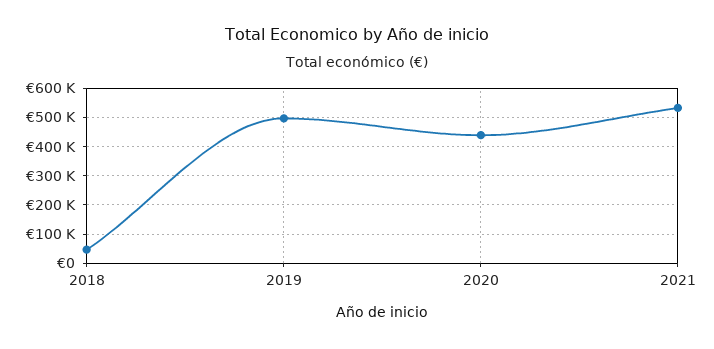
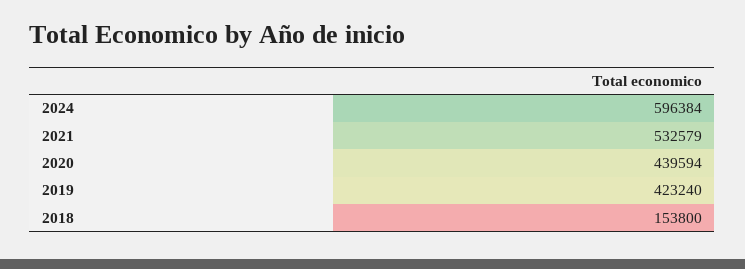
2018: 50000 -> 153800
2019: 500000 -> 423240
2024: none -> 596384

